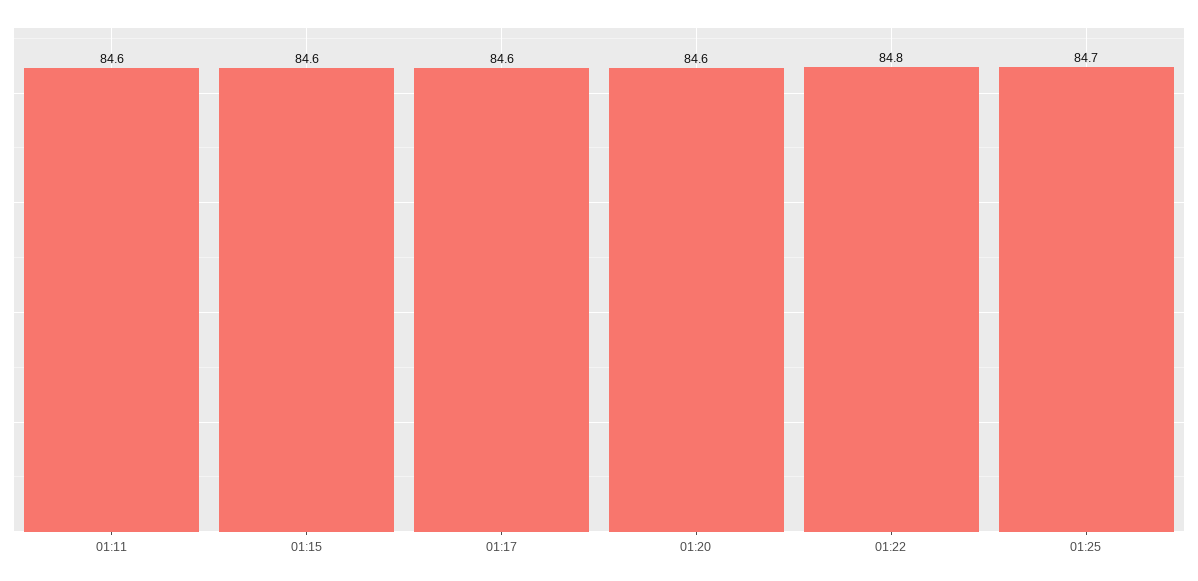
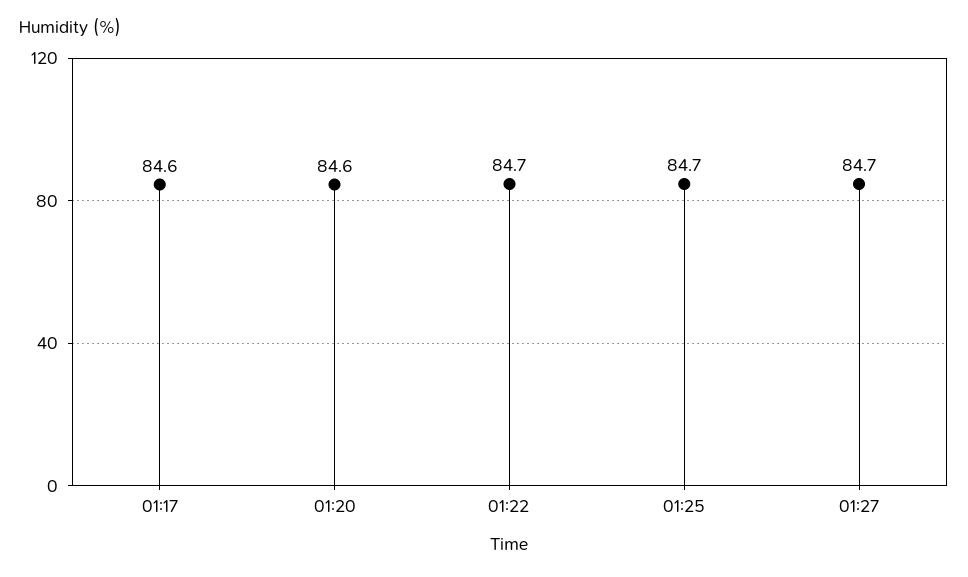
01:11: 84.6 -> none
01:15: 84.6 -> none
01:22: 84.8 -> 84.7
01:27: none -> 84.7

